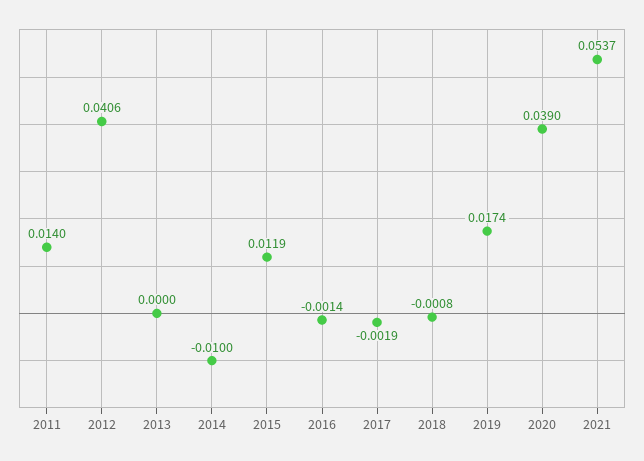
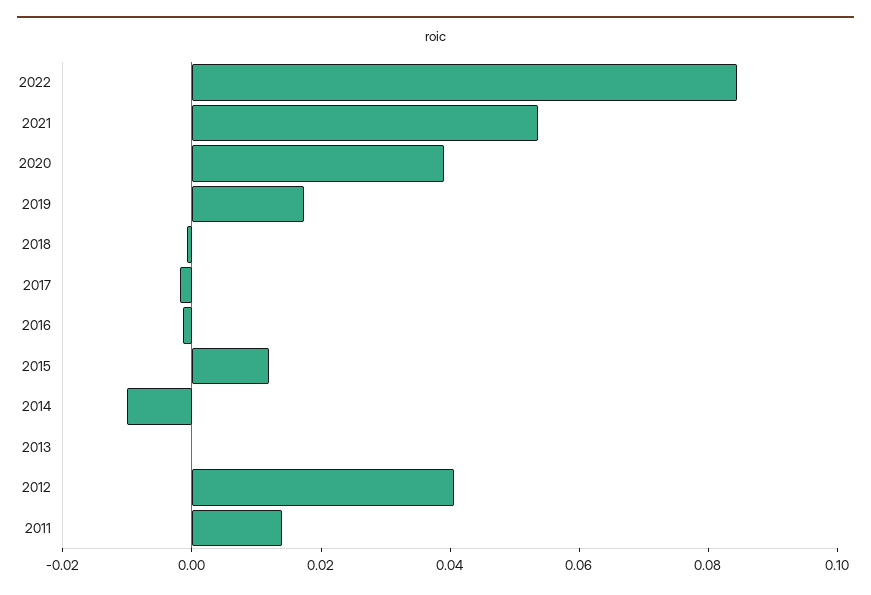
2022: none -> 0.085

